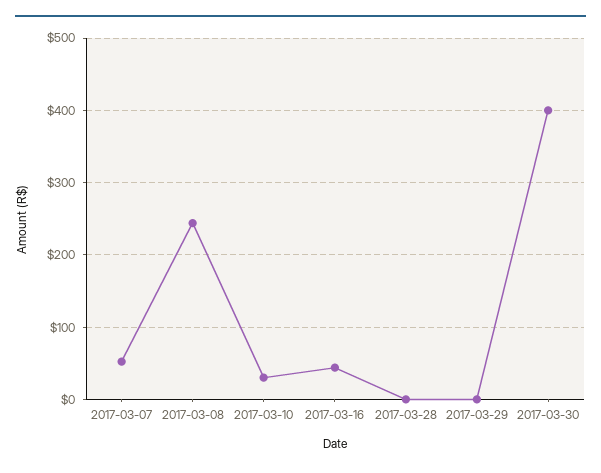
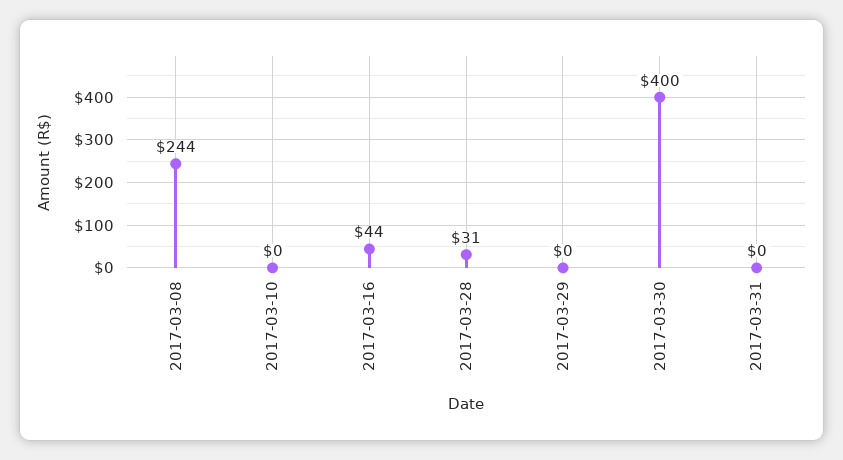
2017-03-07: 50 -> none
2017-03-10: 30 -> 0
2017-03-28: 0 -> 31
2017-03-31: none -> 0

